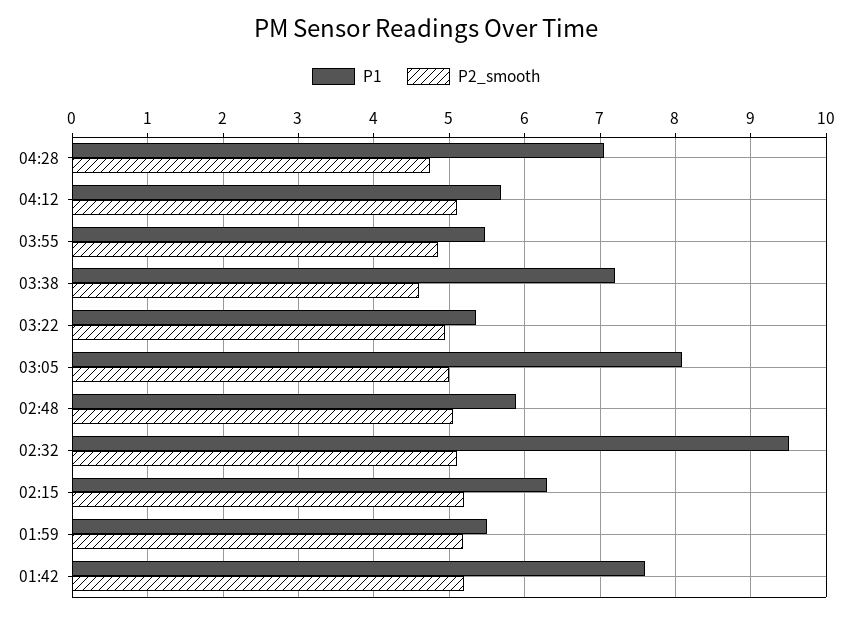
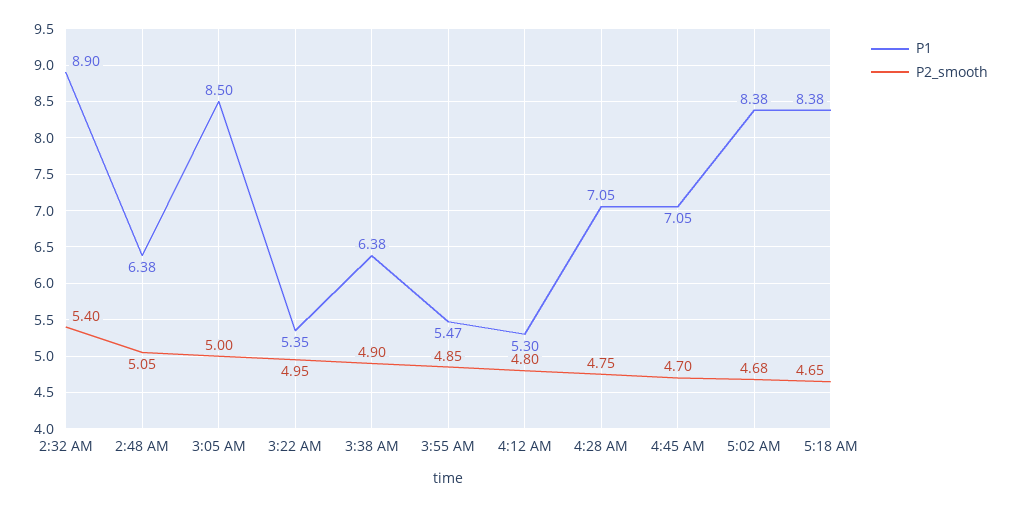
P1, 04:12: 5.7 -> 5.3
P2_smooth, 04:12: 5.1 -> 4.8
P1, 03:38: 7.2 -> 6.38
P2_smooth, 03:38: 4.6 -> 4.9
P1, 03:05: 8.1 -> 8.5
P1, 02:48: 5.9 -> 6.38
P1, 02:32: 9.5 -> 8.9
P2_smooth, 02:32: 5.1 -> 5.4
P1, 02:15: 6.3 -> none
P2_smooth, 02:15: 5.2 -> none
P1, 01:59: 5.5 -> none
P2_smooth, 01:59: 5.2 -> none
P1, 01:42: 7.6 -> none
P2_smooth, 01:42: 5.2 -> none
P1, 4:45 AM: none -> 7.05
P2_smooth, 4:45 AM: none -> 4.7
P1, 5:02 AM: none -> 8.38
P2_smooth, 5:02 AM: none -> 4.68
P1, 5:18 AM: none -> 8.38
P2_smooth, 5:18 AM: none -> 4.65

